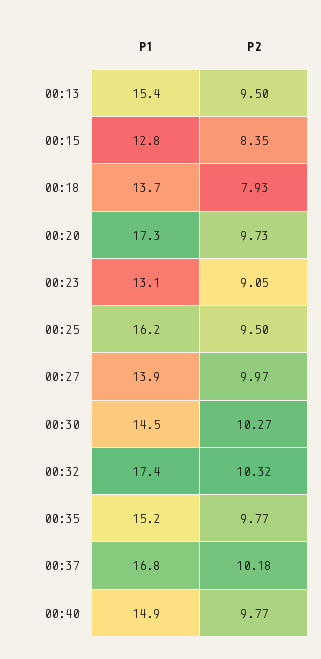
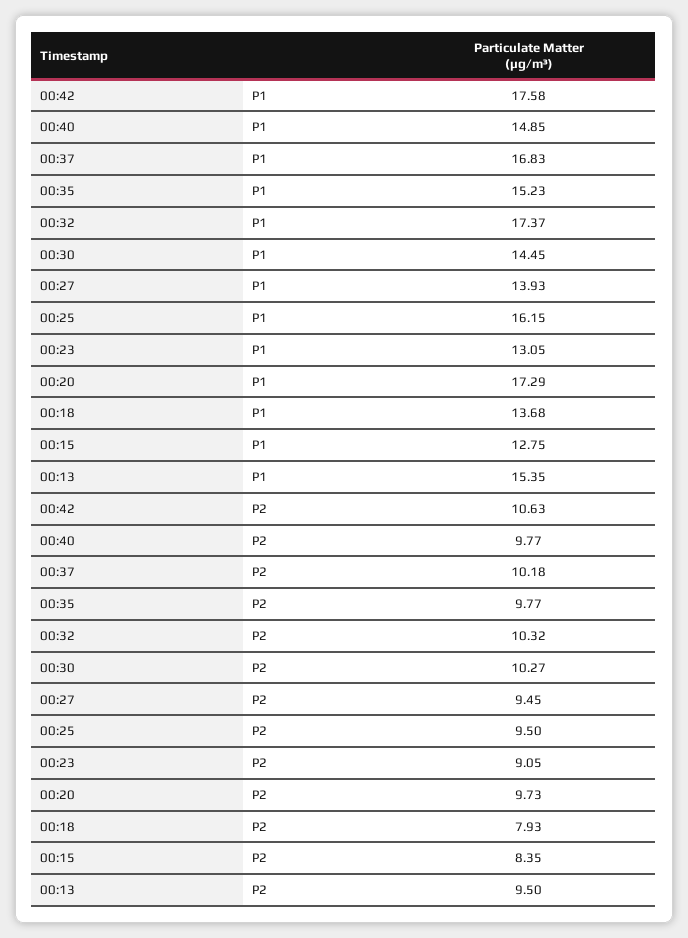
P2, 00:27: 9.97 -> 9.45
P1, 00:42: none -> 17.58
P2, 00:42: none -> 10.63

